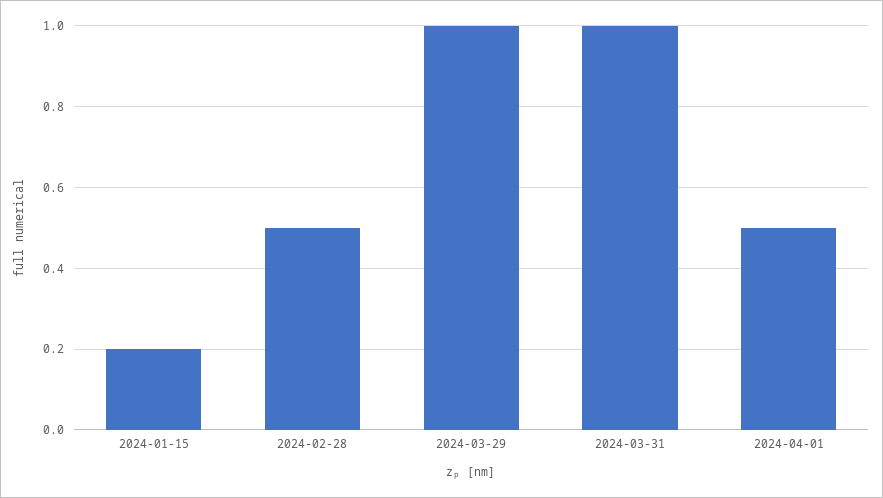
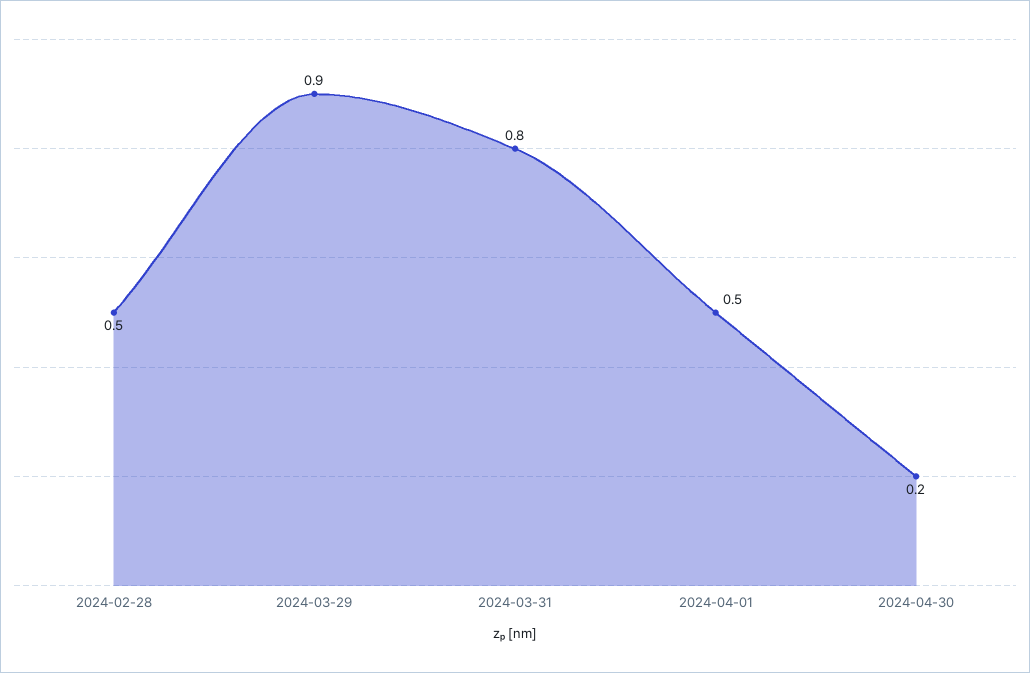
2024-01-15: 0.2 -> none
2024-03-29: 1 -> 0.9
2024-03-31: 1 -> 0.8
2024-04-30: none -> 0.2

